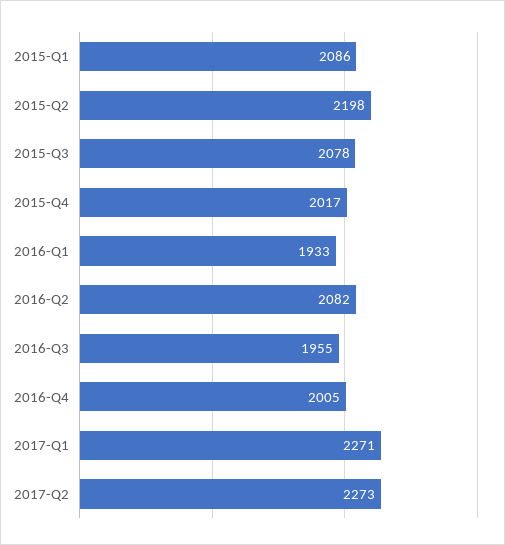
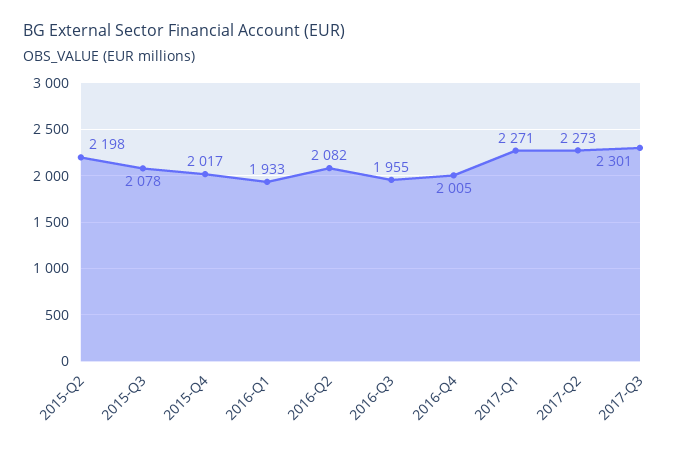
2015-Q1: 2086 -> none
2017-Q3: none -> 2301

